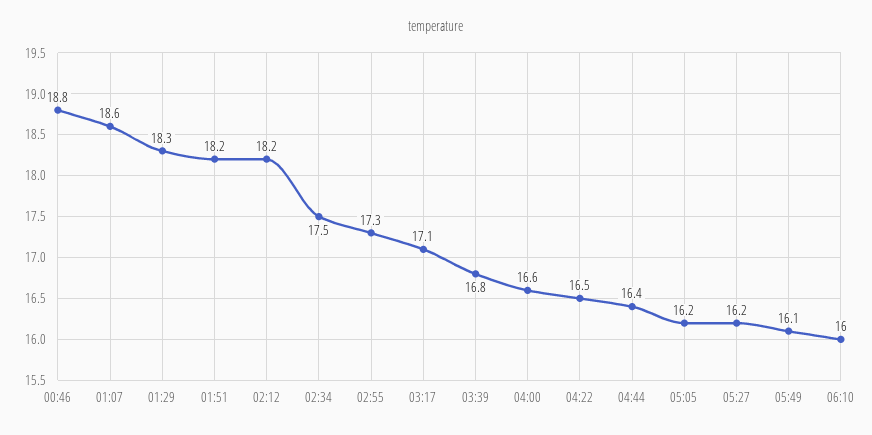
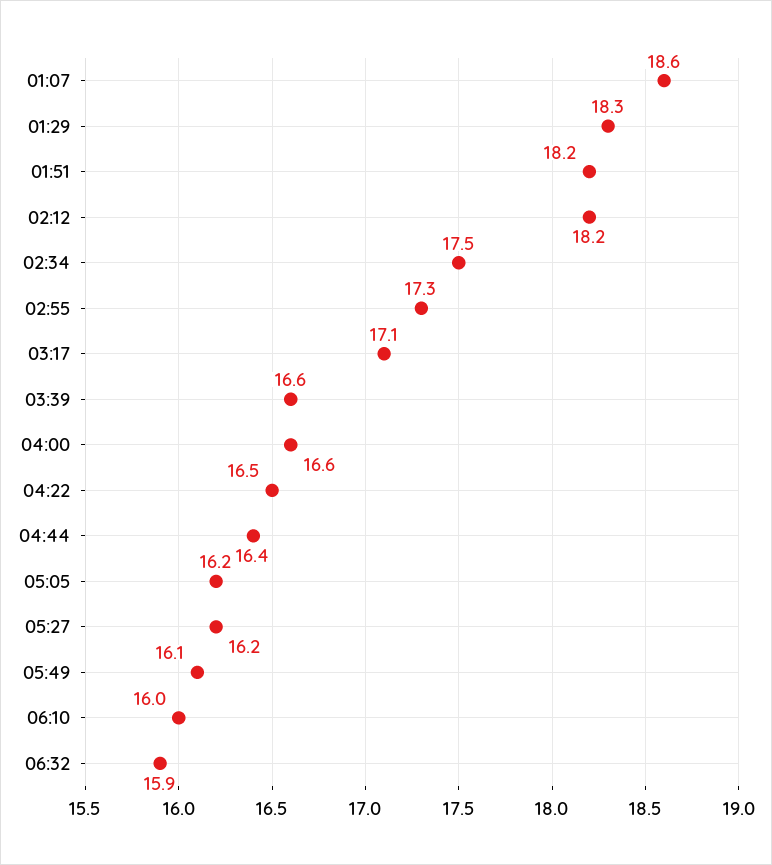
00:46: 18.8 -> none
03:39: 16.8 -> 16.6
06:32: none -> 15.9

